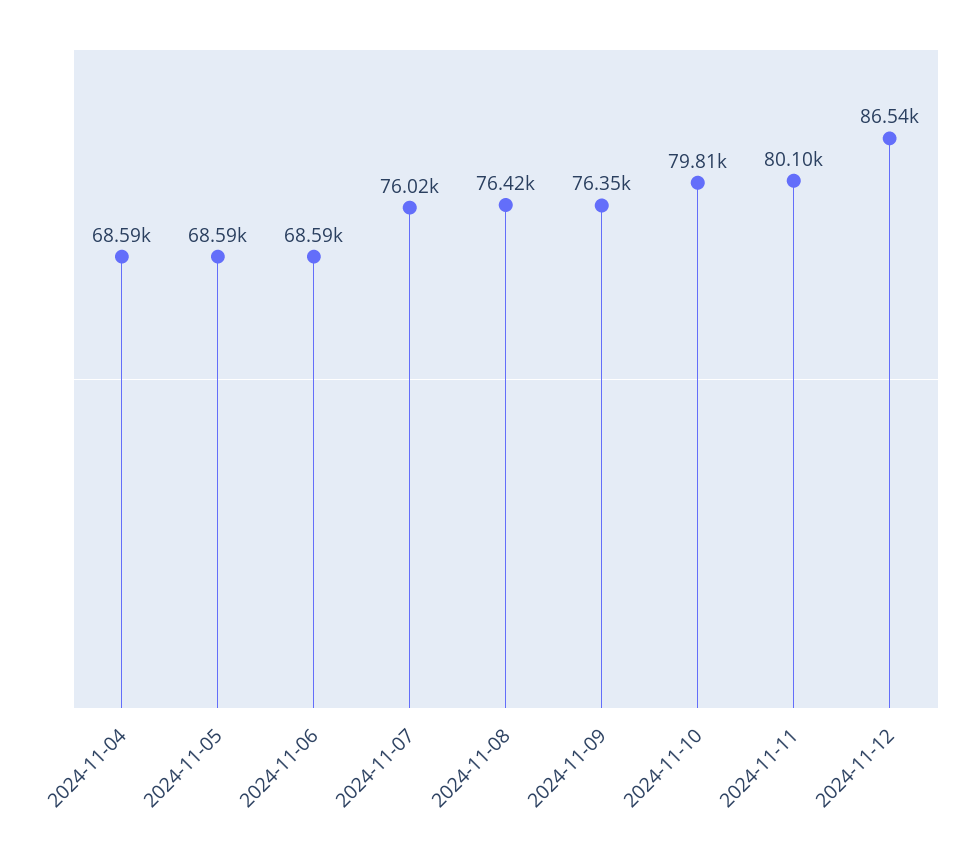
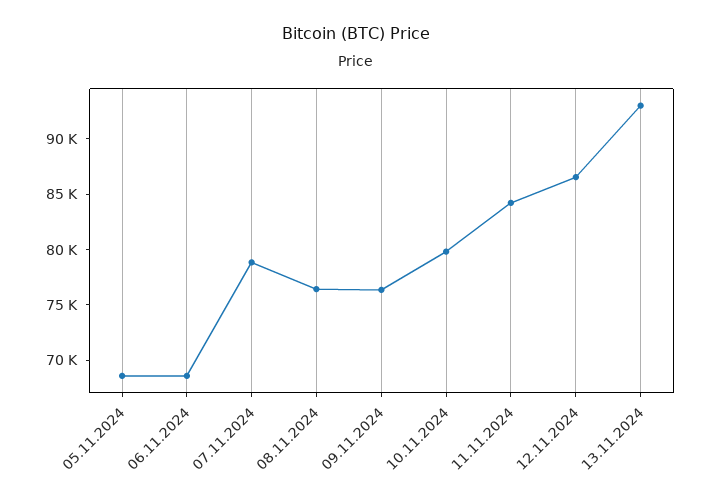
2024-11-04: 68590 -> none
2024-11-07: 76020 -> 79000
2024-11-11: 80100 -> 84000
13.11.2024: none -> 93000

